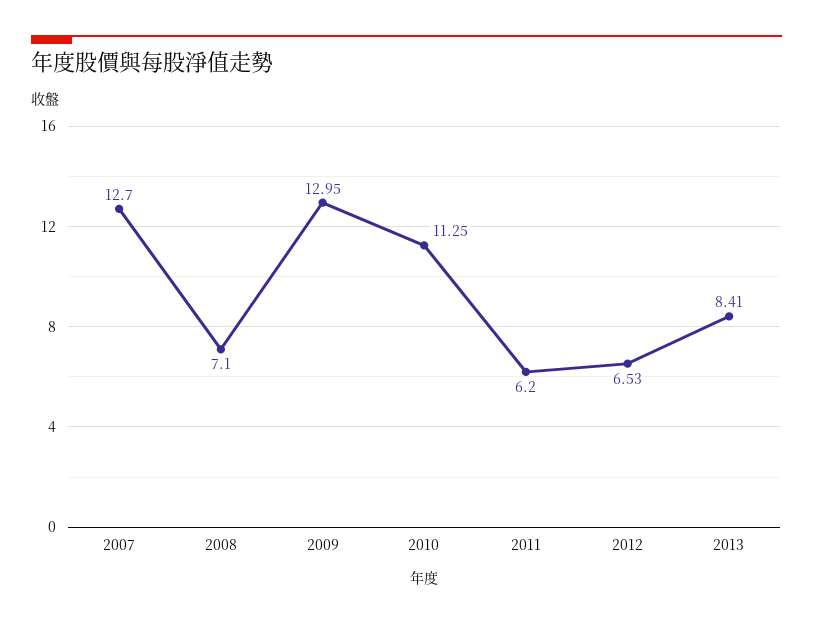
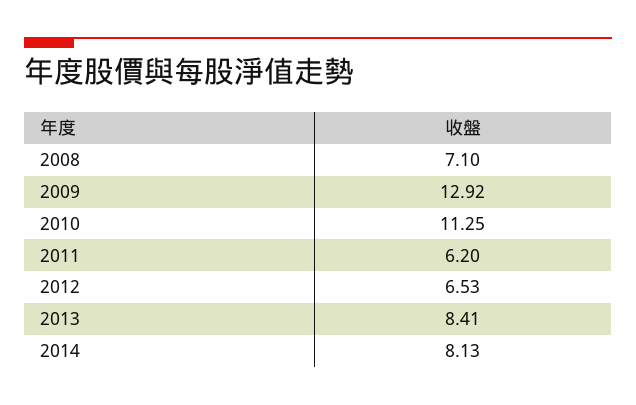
2007: 12.7 -> none
2009: 12.95 -> 12.92
2014: none -> 8.13

